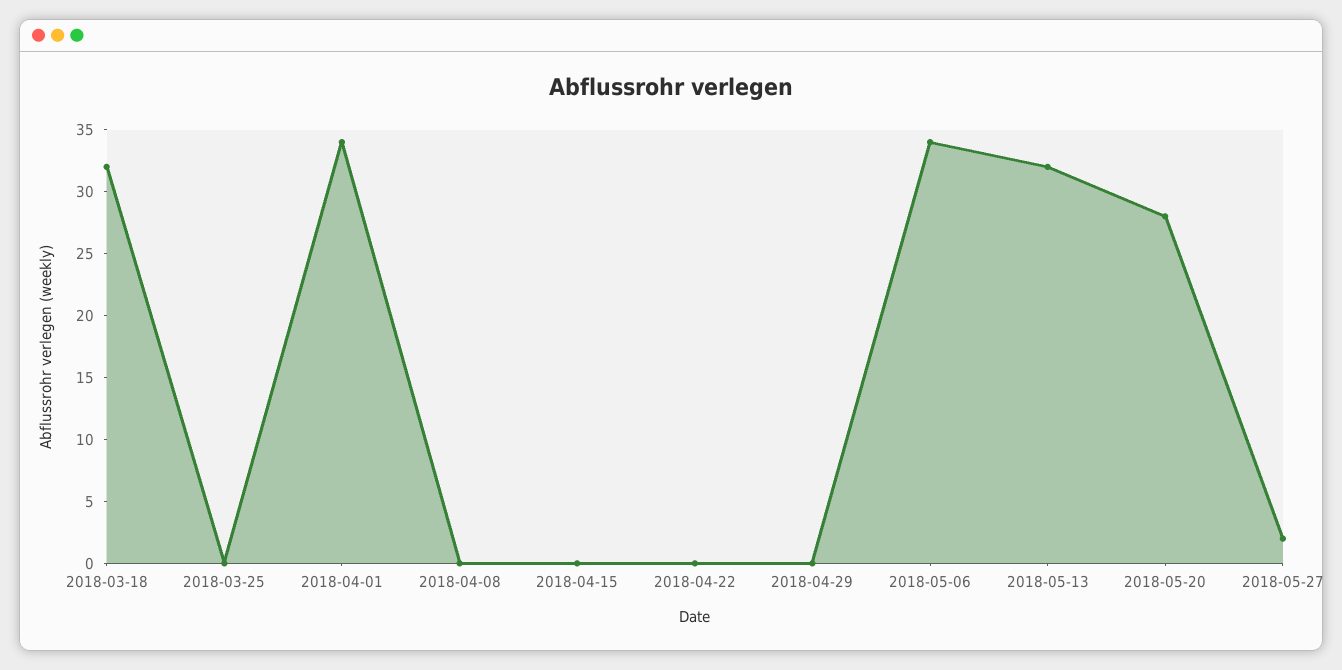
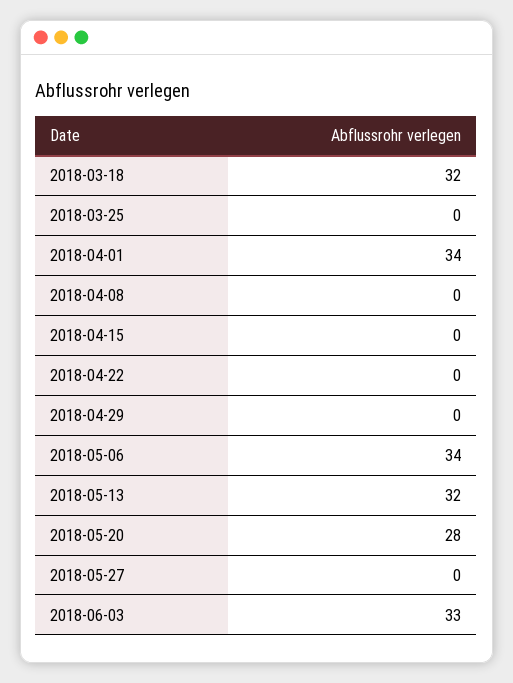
2018-05-27: 2 -> 0
2018-06-03: none -> 33

